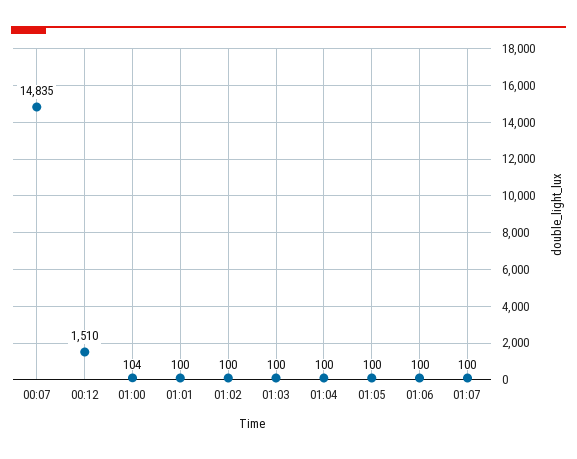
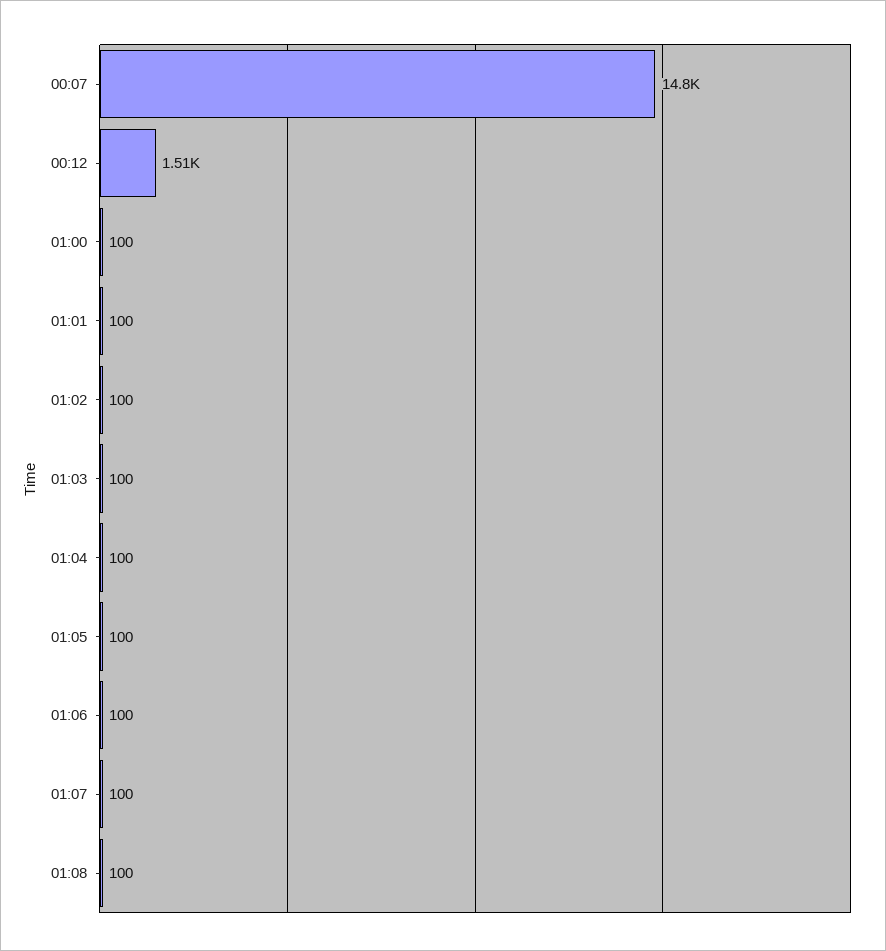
01:00: 104 -> 100
01:08: none -> 100

